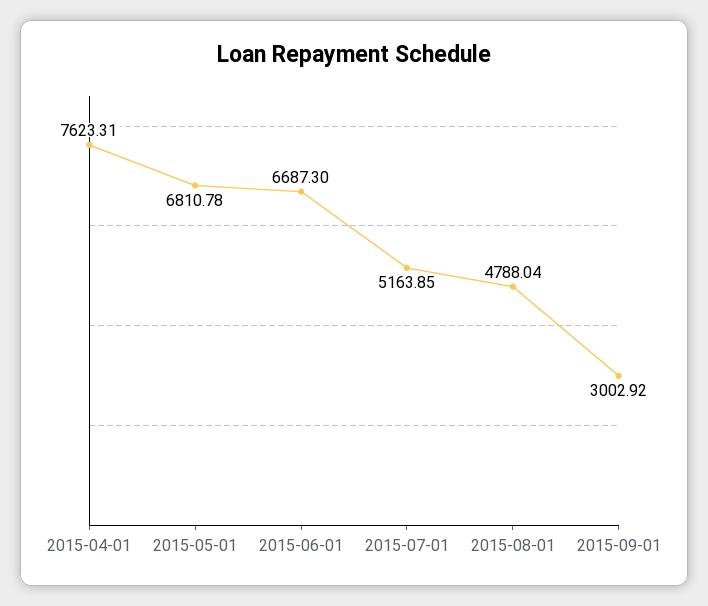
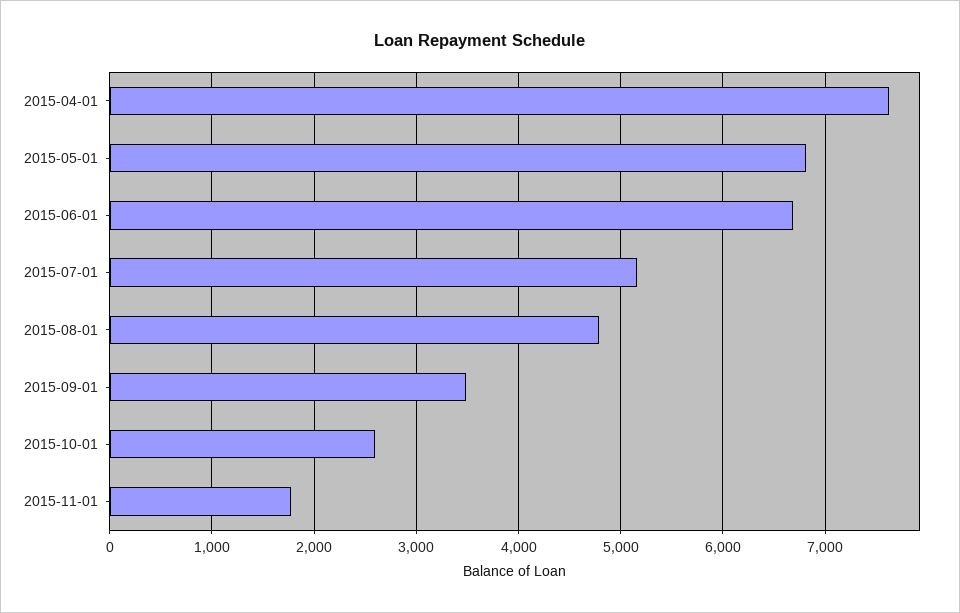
2015-09-01: 3002.92 -> 3500
2015-10-01: none -> 2600
2015-11-01: none -> 1800

